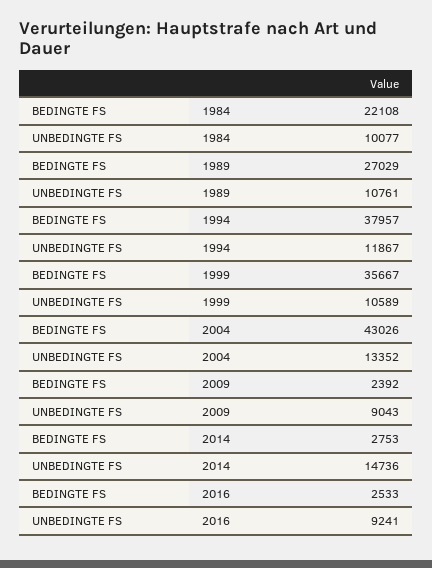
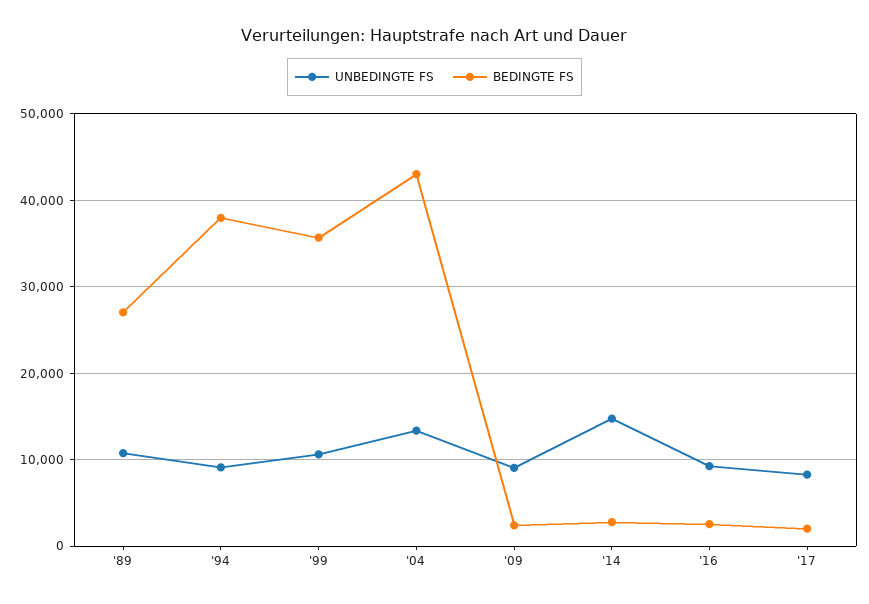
BEDINGTE FS, 1984: 22108 -> none
UNBEDINGTE FS, 1984: 10077 -> none
UNBEDINGTE FS, 1994: 11867 -> 9000
UNBEDINGTE FS, '17: none -> 8000
BEDINGTE FS, '17: none -> 2000

